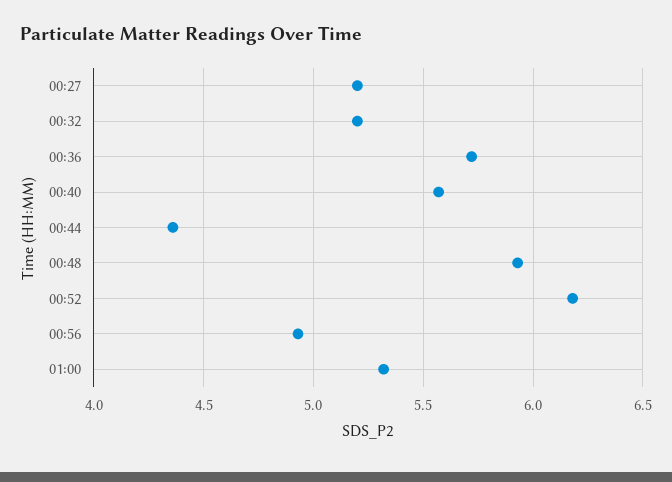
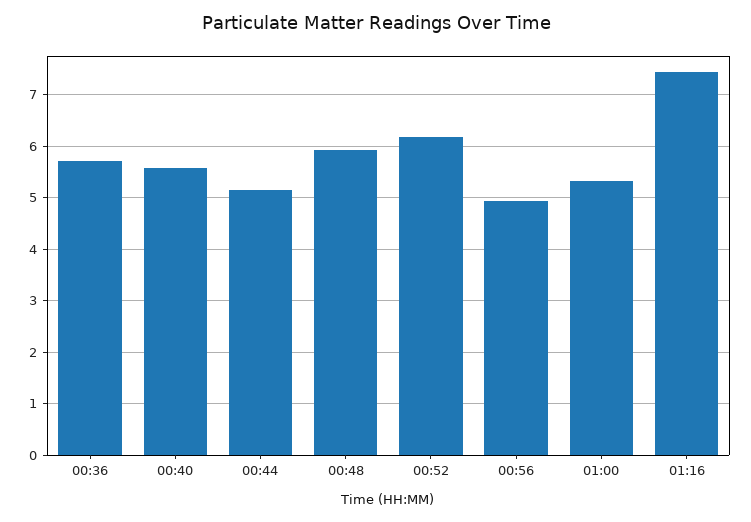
00:27: 5.2 -> none
00:32: 5.2 -> none
00:44: 4.35 -> 5.2
01:16: none -> 7.4

